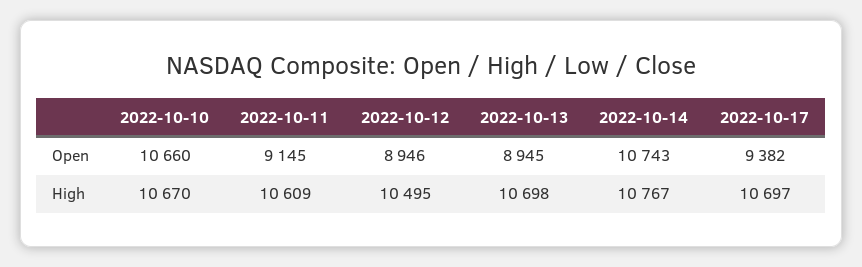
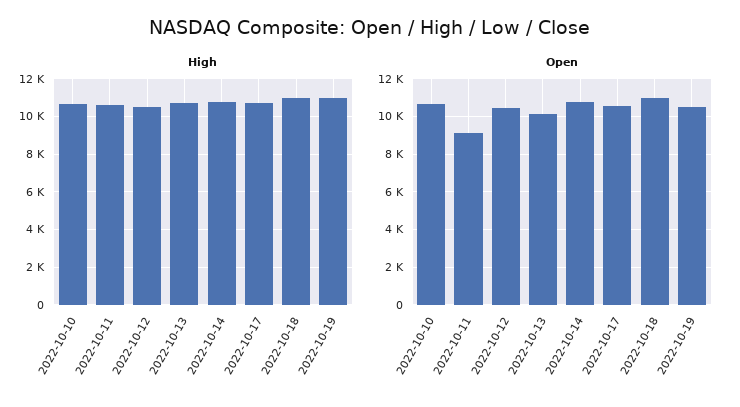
Open, 2022-10-12: 8946 -> 10500
Open, 2022-10-13: 8945 -> 10000
Open, 2022-10-17: 9382 -> 10500
High, 2022-10-18: none -> 11000
High, 2022-10-19: none -> 11000
Open, 2022-10-18: none -> 11000
Open, 2022-10-19: none -> 10500

